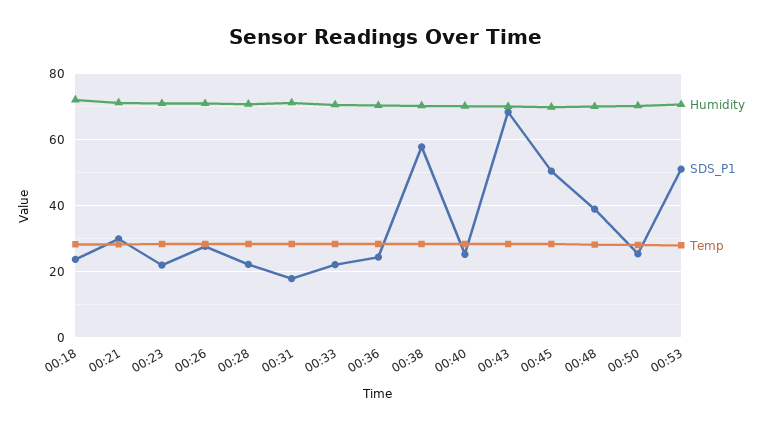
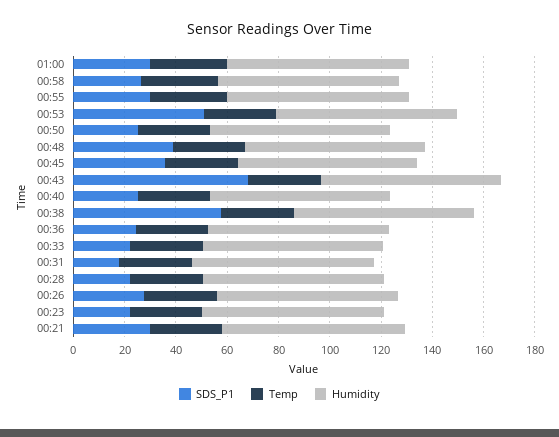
Humidity, 00:18: 72 -> none
SDS_P1, 00:18: 24 -> none
Temp, 00:18: 28 -> none
SDS_P1, 00:45: 50 -> 35
SDS_P1, 01:00: none -> 30
Temp, 01:00: none -> 30
Humidity, 01:00: none -> 70
SDS_P1, 00:58: none -> 25
Temp, 00:58: none -> 30
Humidity, 00:58: none -> 70
SDS_P1, 00:55: none -> 30
Temp, 00:55: none -> 30
Humidity, 00:55: none -> 70

